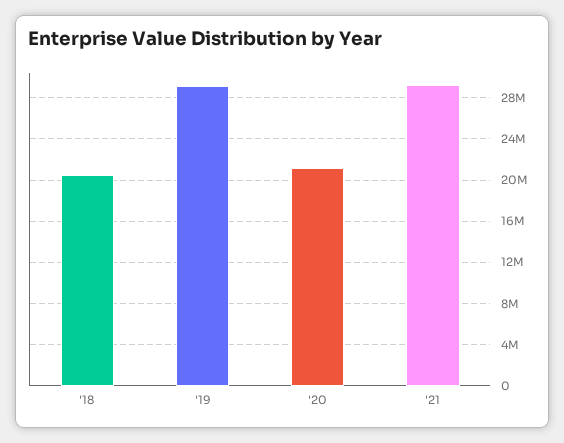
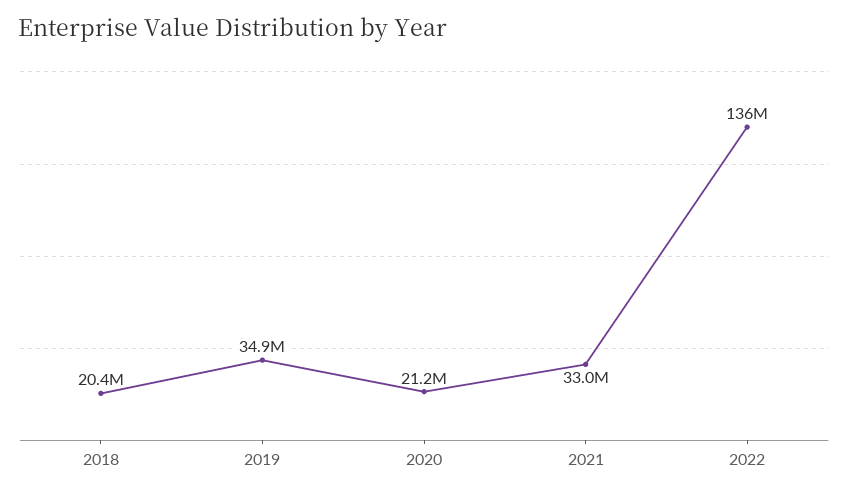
'19: 29000000 -> 34900000
'21: 29000000 -> 33000000
2022: none -> 136000000

